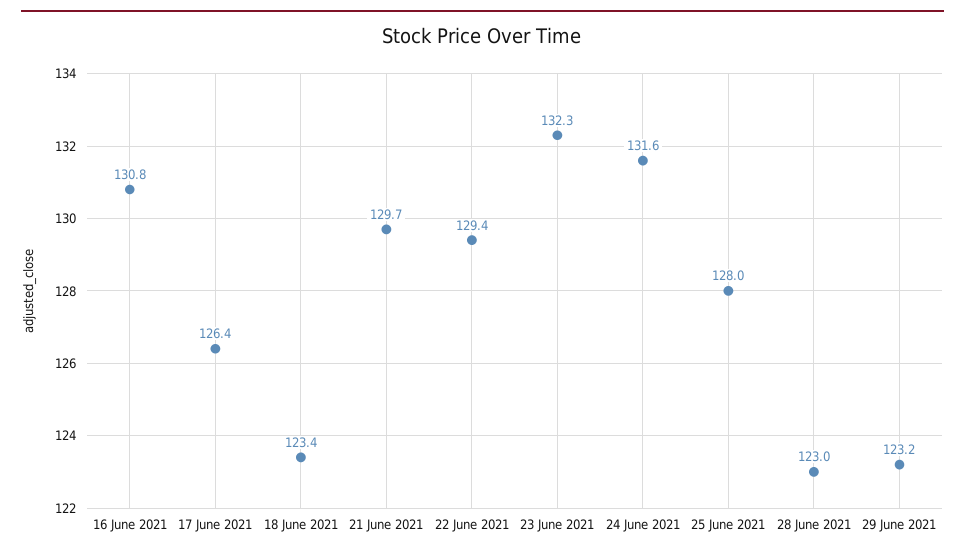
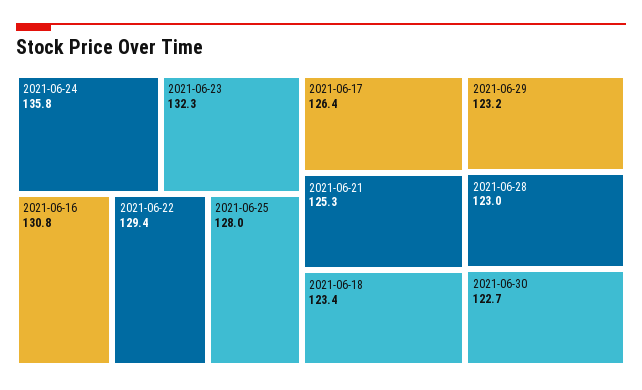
21 June 2021: 129.7 -> 125.3
24 June 2021: 131.6 -> 135.8
2021-06-30: none -> 122.7

